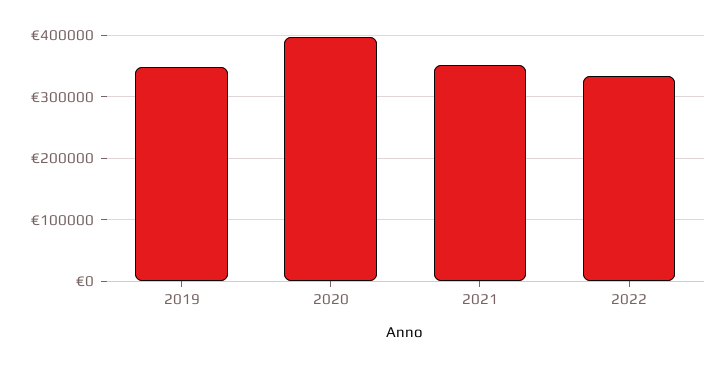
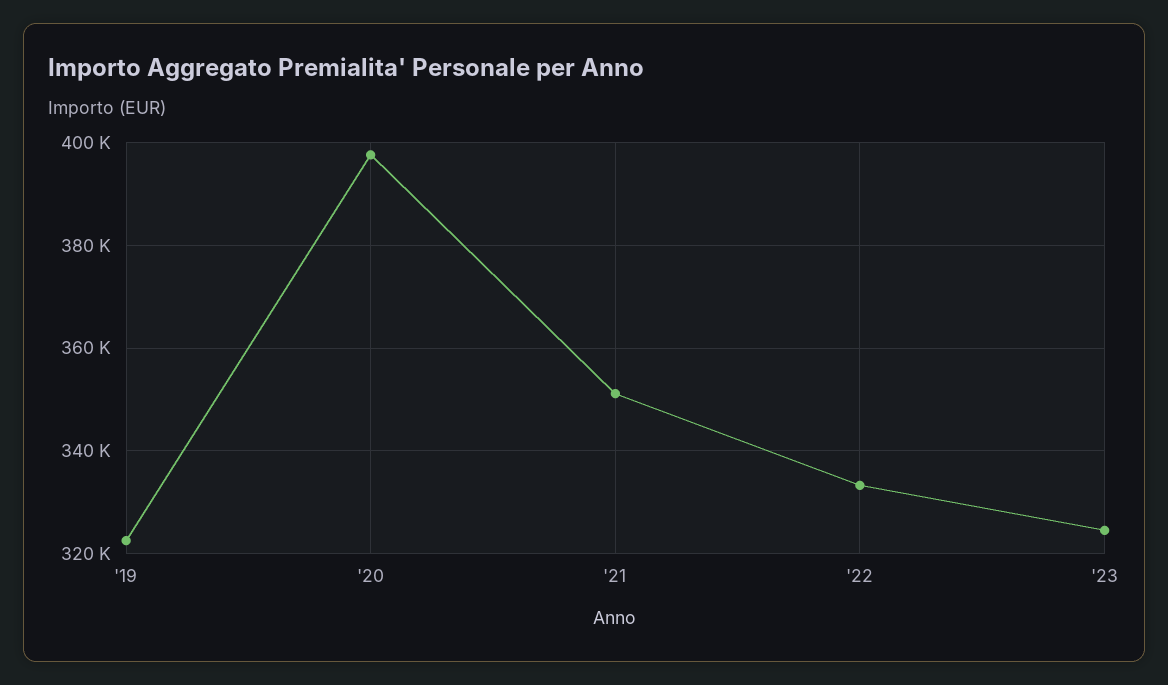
2019: 350000 -> 322000
'23: none -> 324000

